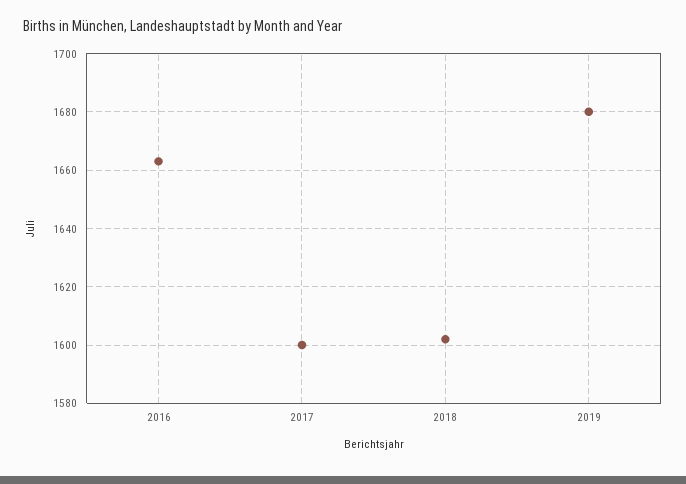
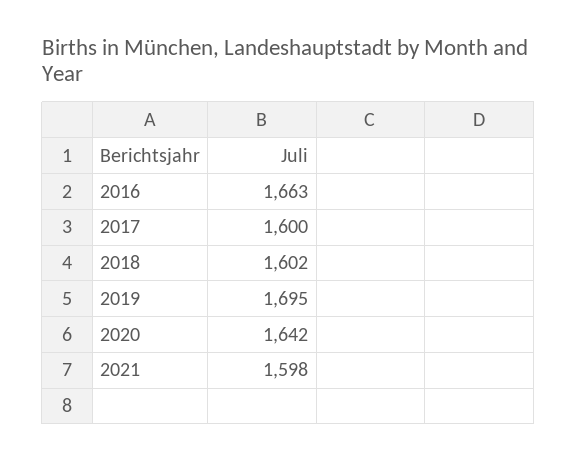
2019: 1680 -> 1695
2020: none -> 1642
2021: none -> 1598

